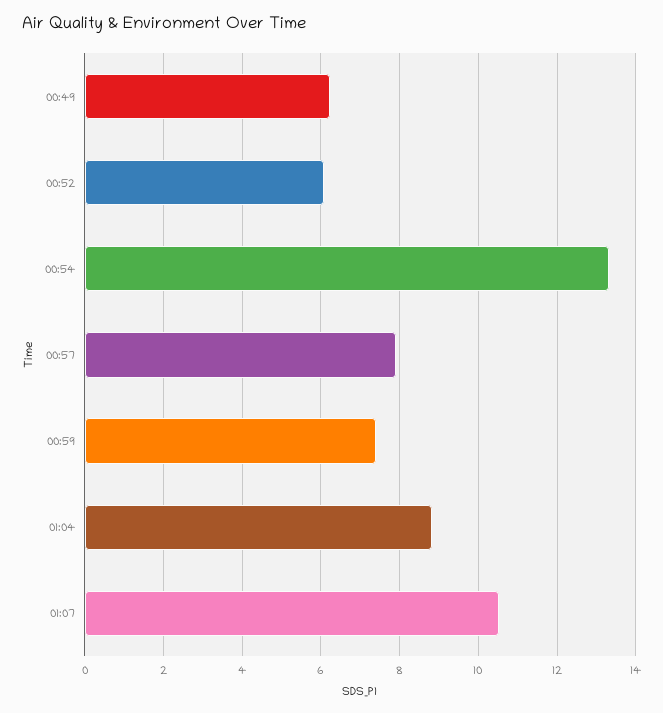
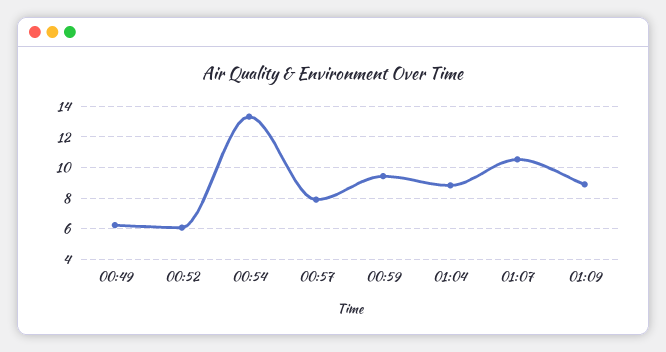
00:59: 7.4 -> 9.5
01:09: none -> 9

